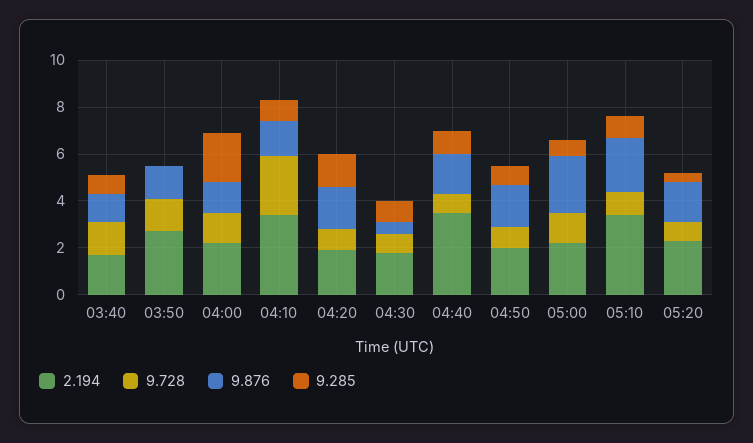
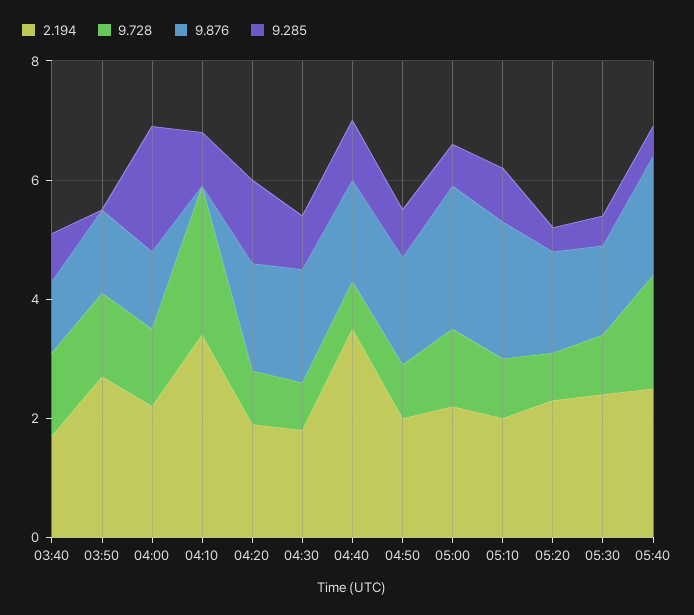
9.876, 04:10: 1.5 -> 0
9.876, 04:30: 0.5 -> 2
2.194, 05:10: 3.5 -> 2
2.194, 05:30: none -> 2.5
9.728, 05:30: none -> 1
9.876, 05:30: none -> 1.5
9.285, 05:30: none -> 0.5
2.194, 05:40: none -> 2.5
9.728, 05:40: none -> 2
9.876, 05:40: none -> 2
9.285, 05:40: none -> 0.5

